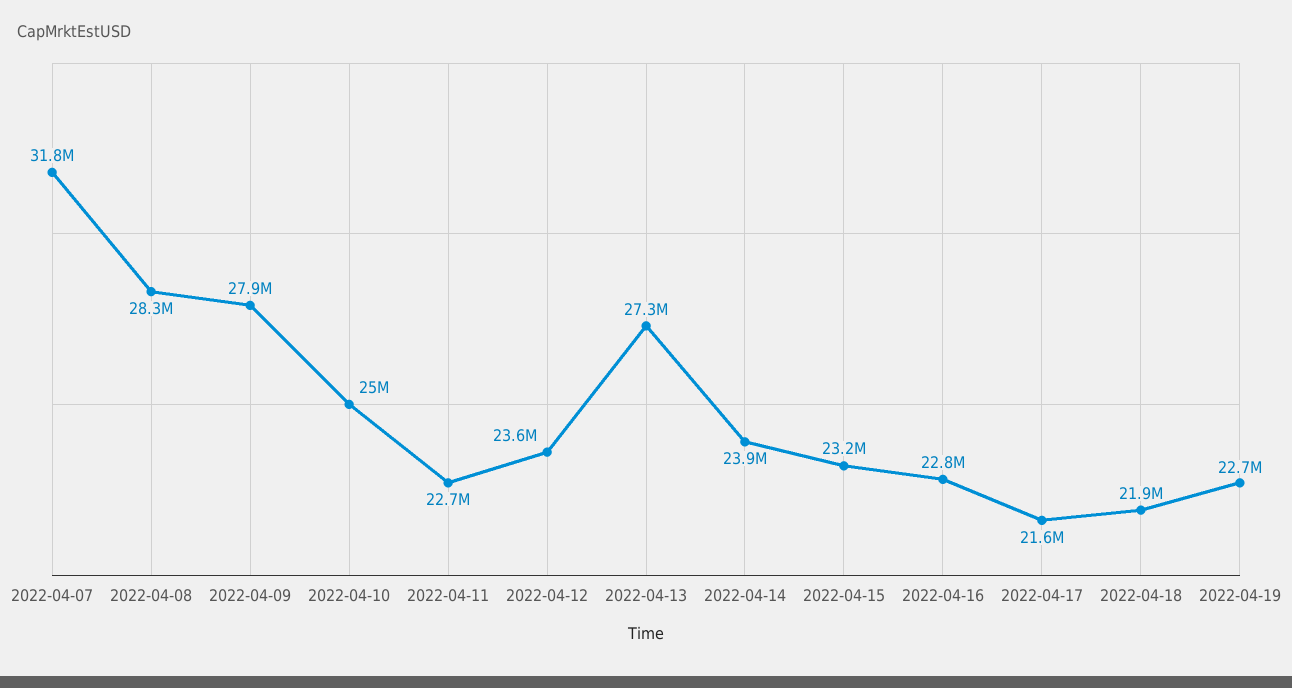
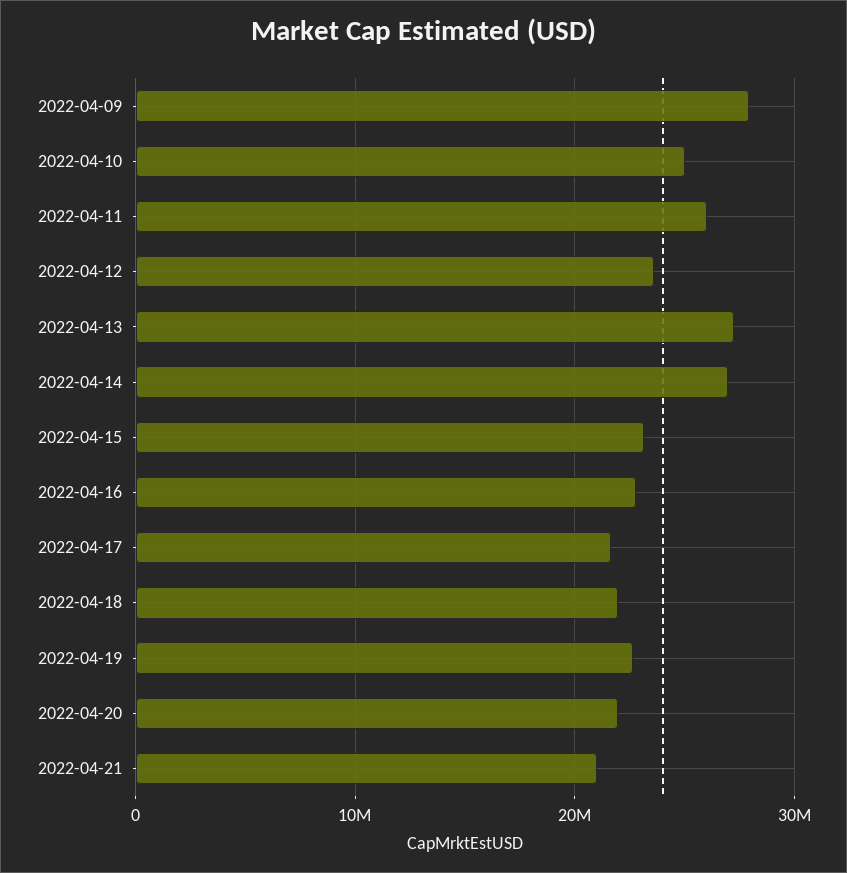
2022-04-07: 31800000 -> none
2022-04-08: 28300000 -> none
2022-04-11: 22700000 -> 26000000
2022-04-14: 23900000 -> 27000000
2022-04-20: none -> 22000000
2022-04-21: none -> 21000000

